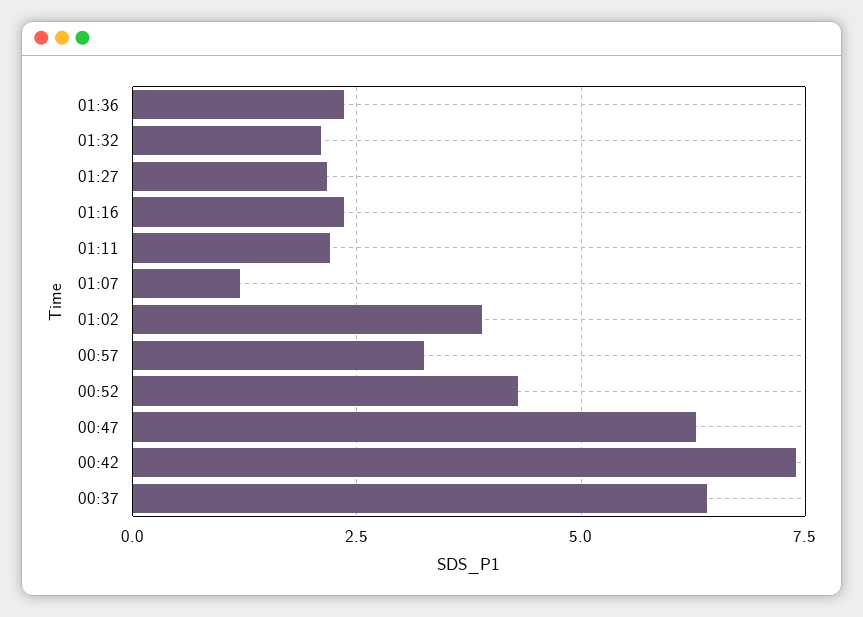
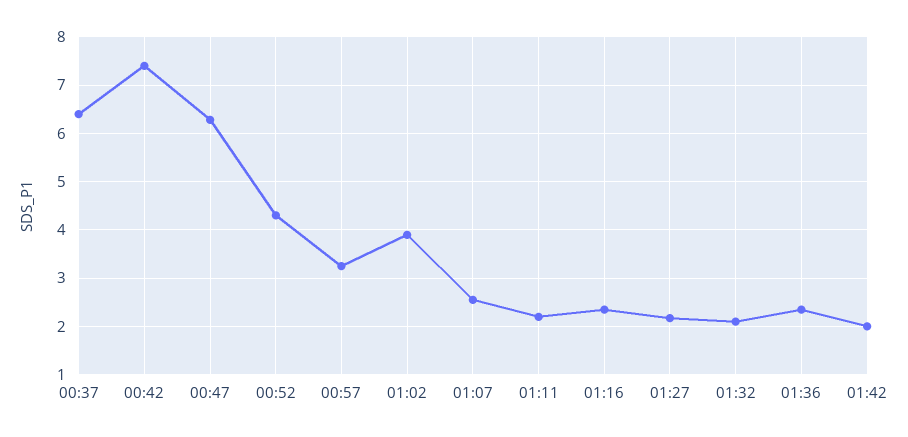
01:07: 1.25 -> 2.6
01:42: none -> 2

